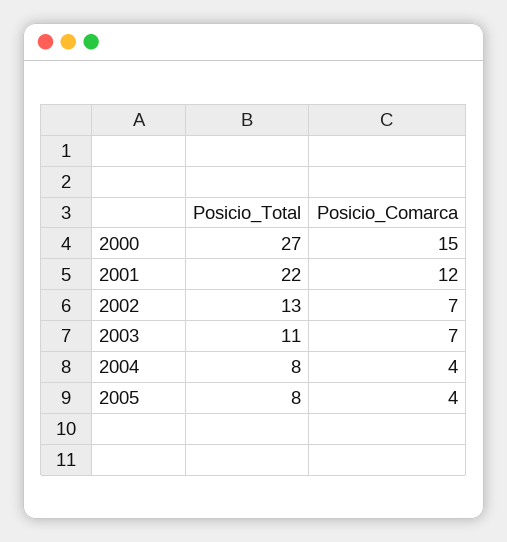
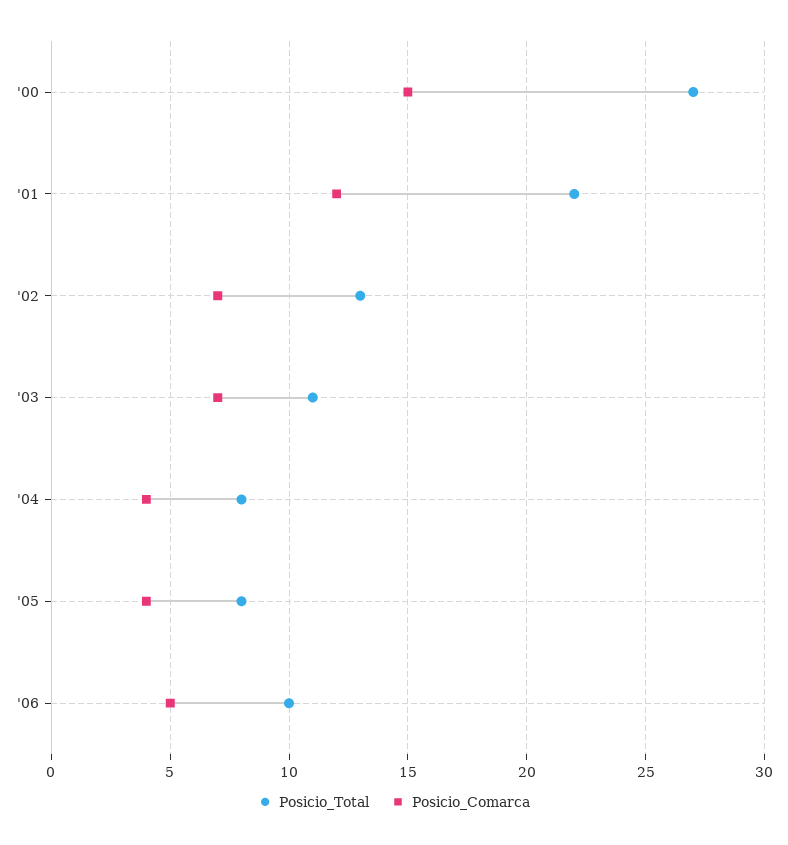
Posicio_Total, '06: none -> 10
Posicio_Comarca, '06: none -> 5

